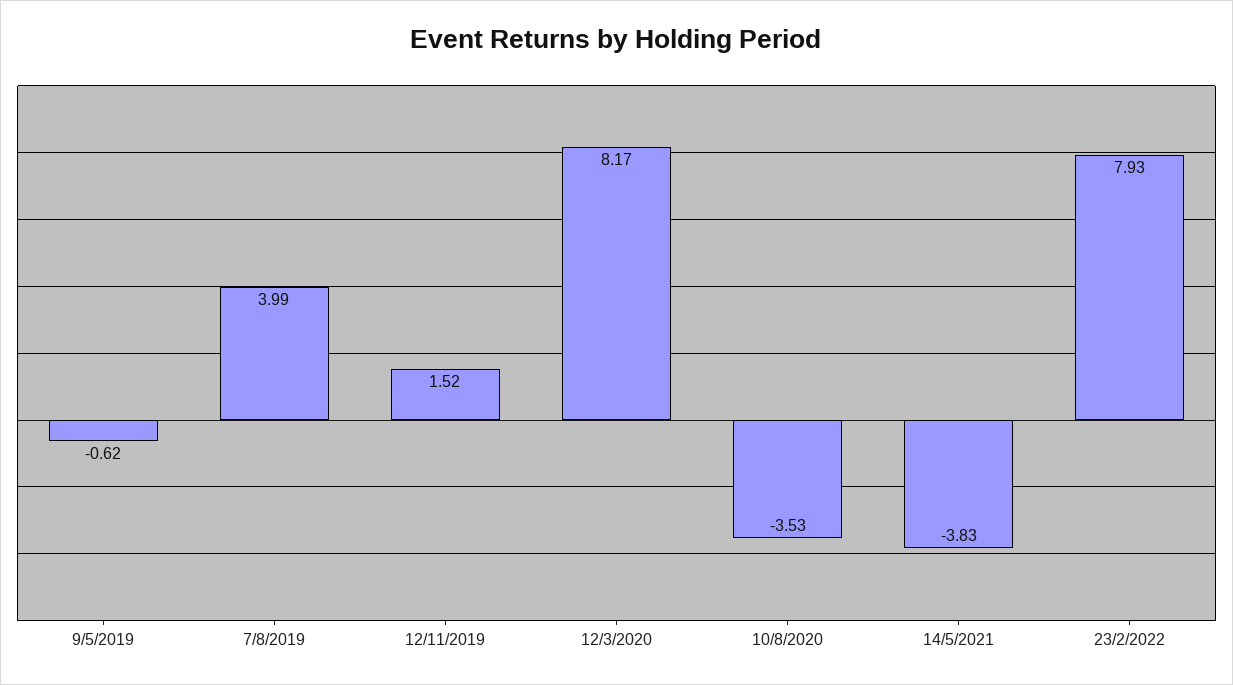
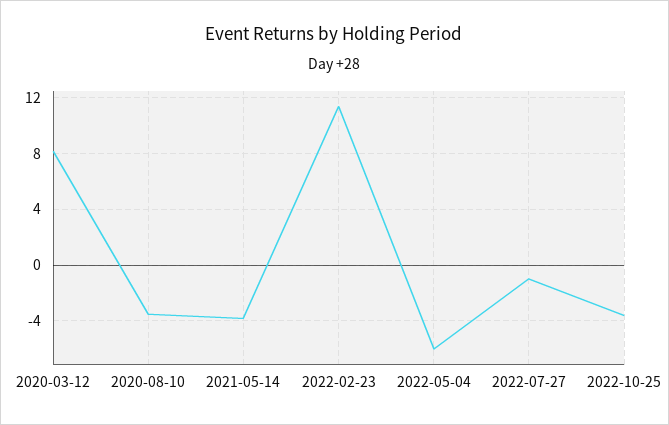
9/5/2019: -0.62 -> none
7/8/2019: 3.99 -> none
12/11/2019: 1.52 -> none
23/2/2022: 7.93 -> 11.5
2022-05-04: none -> -6
2022-07-27: none -> -1
2022-10-25: none -> -3.5

